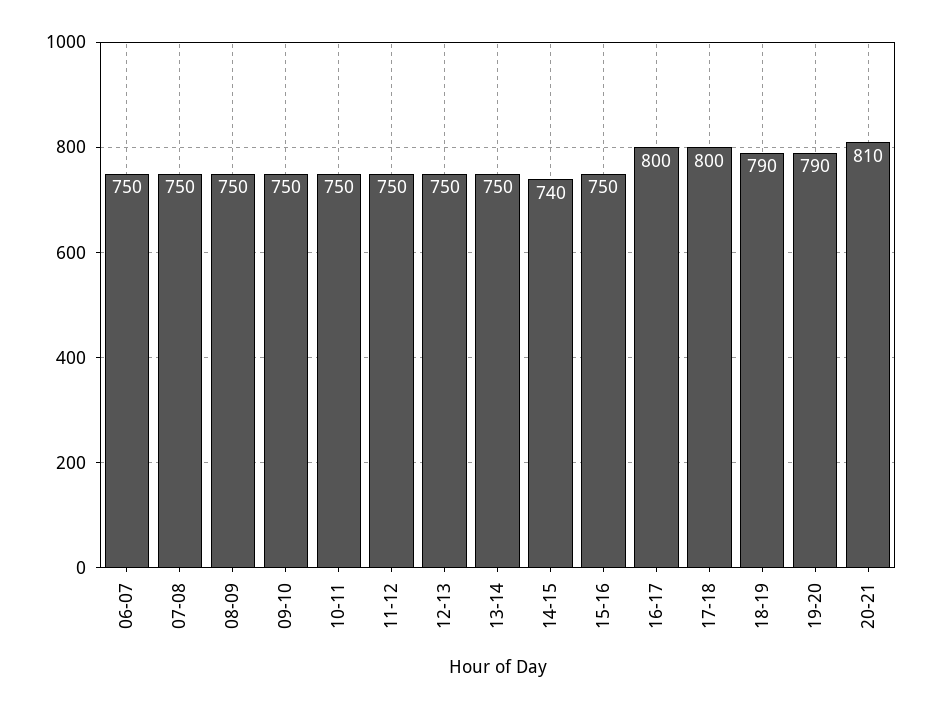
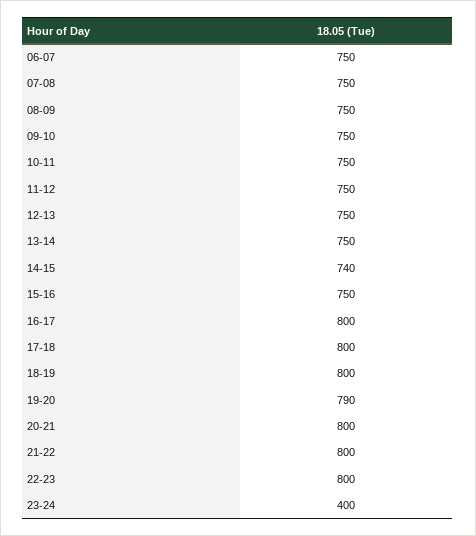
18-19: 790 -> 800
20-21: 810 -> 800
21-22: none -> 800
22-23: none -> 800
23-24: none -> 400

